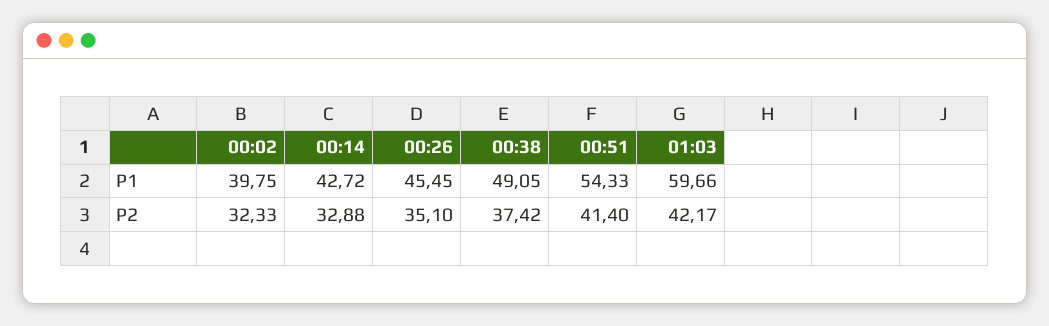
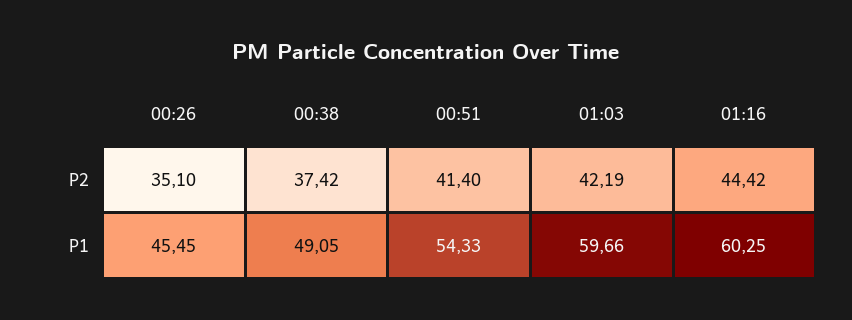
00:02, P1: 39.75 -> none
00:14, P1: 42.72 -> none
00:02, P2: 32.33 -> none
00:14, P2: 32.88 -> none
01:03, P2: 42.17 -> 42.19
01:16, P2: none -> 44.42
01:16, P1: none -> 60.25

